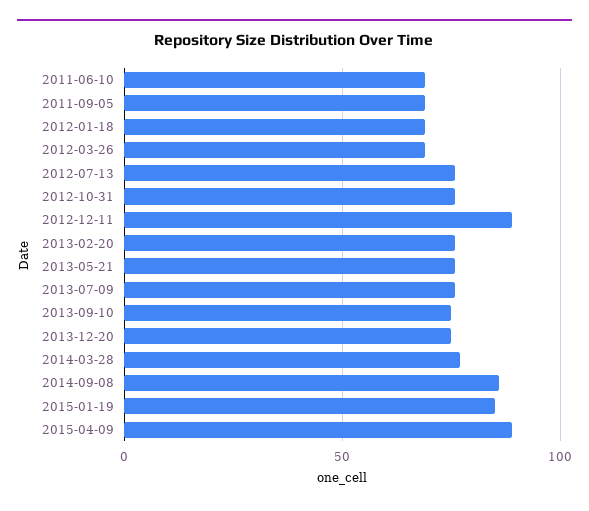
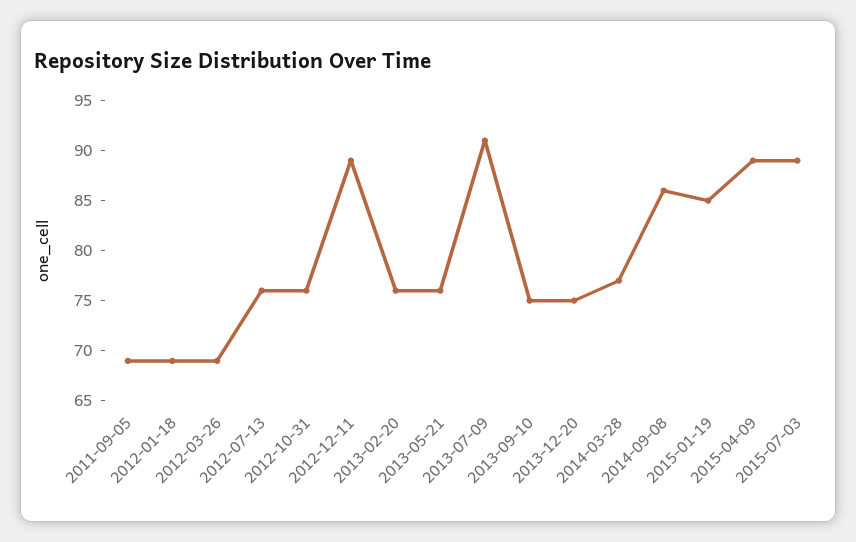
2011-06-10: 70 -> none
2013-07-09: 75 -> 91
2015-07-03: none -> 89

